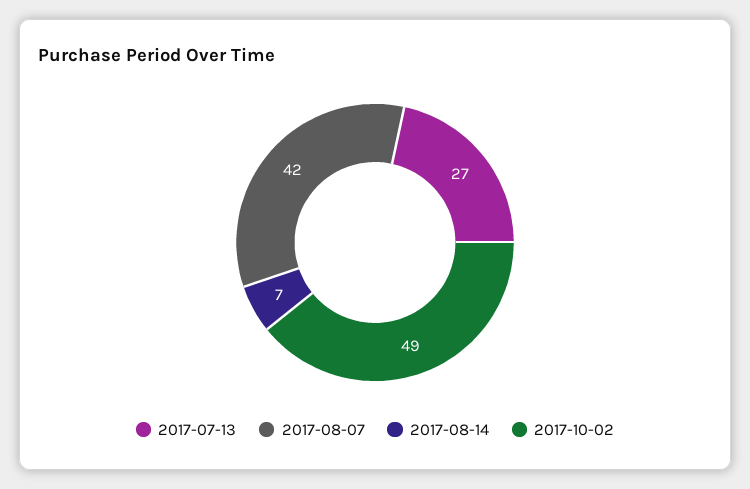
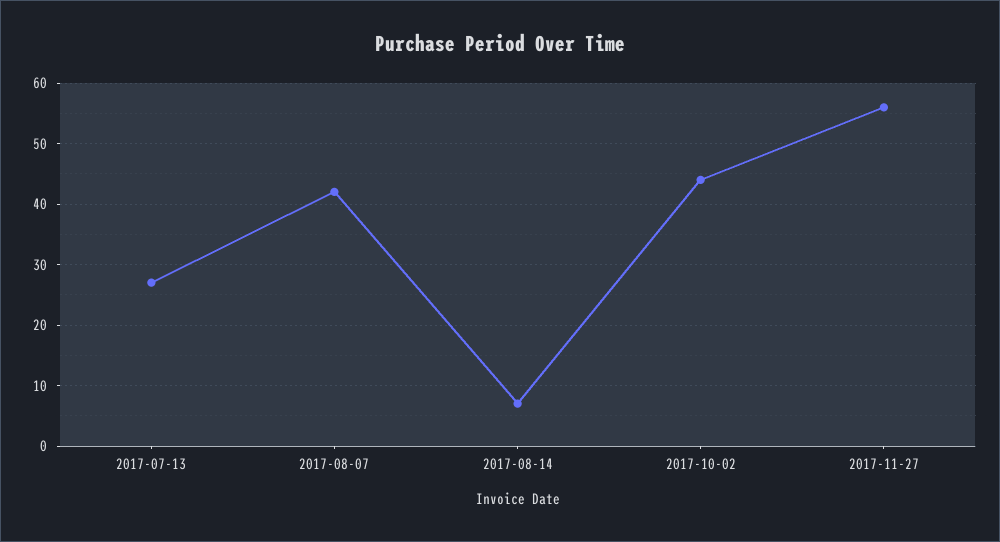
2017-10-02: 49 -> 44
2017-11-27: none -> 56

